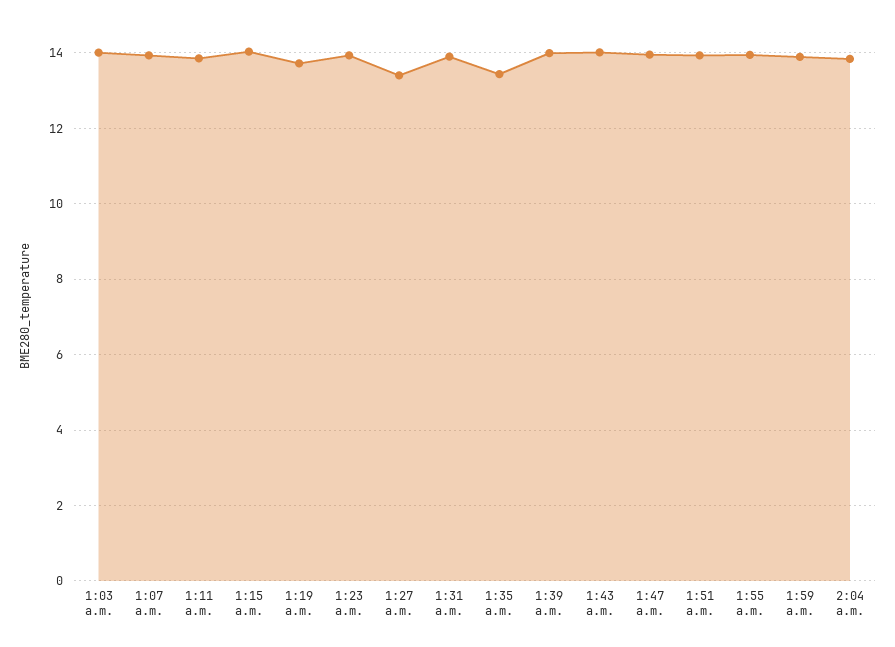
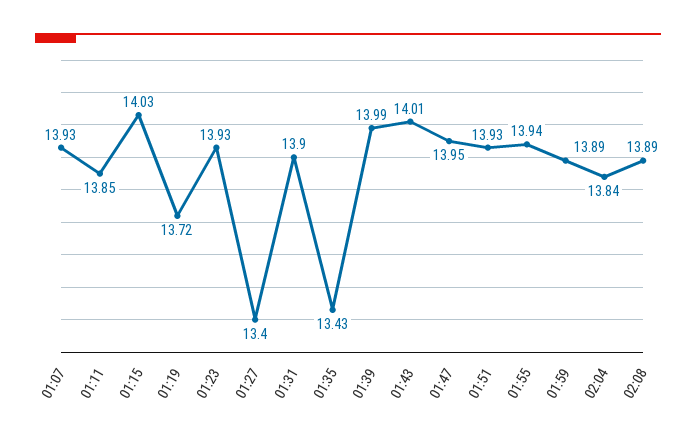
1:03 a.m.: 14 -> none
02:08: none -> 13.89

